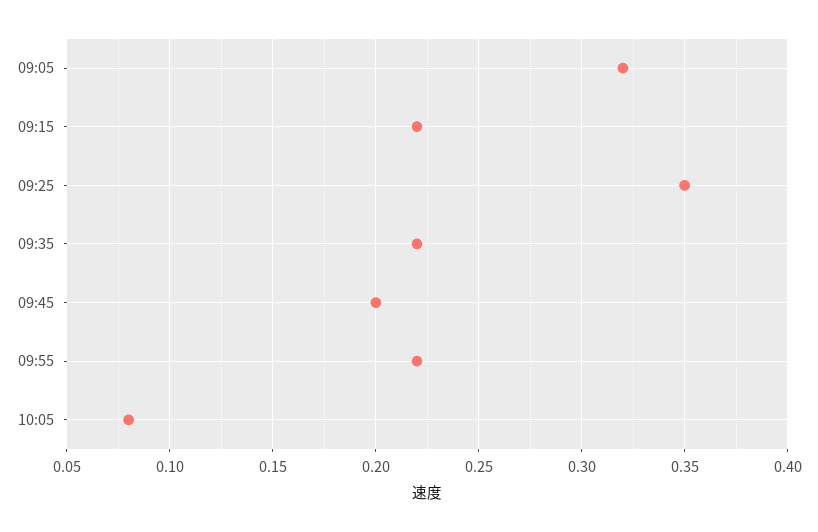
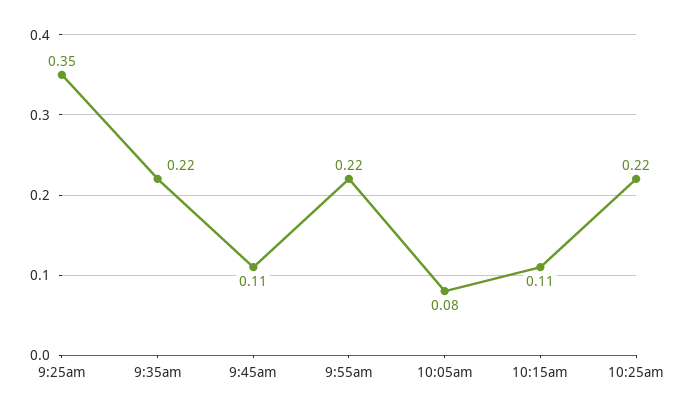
09:05: 0.32 -> none
09:15: 0.22 -> none
09:45: 0.2 -> 0.11
10:15am: none -> 0.11
10:25am: none -> 0.22

